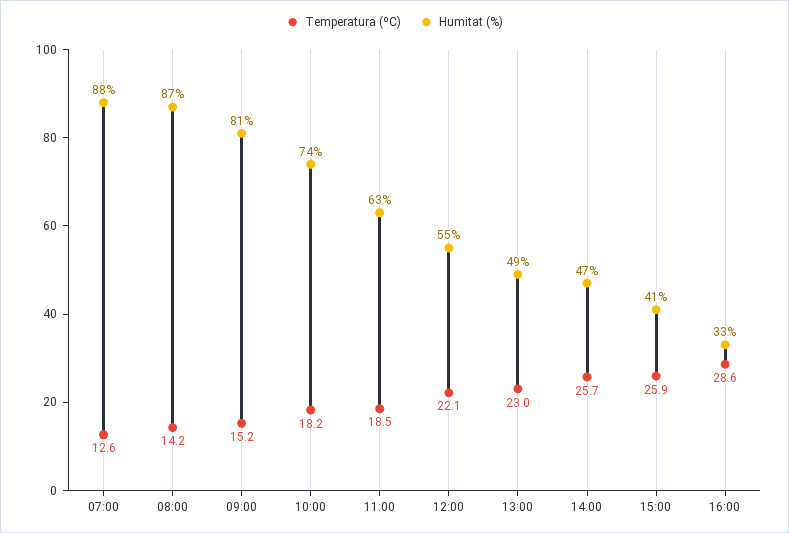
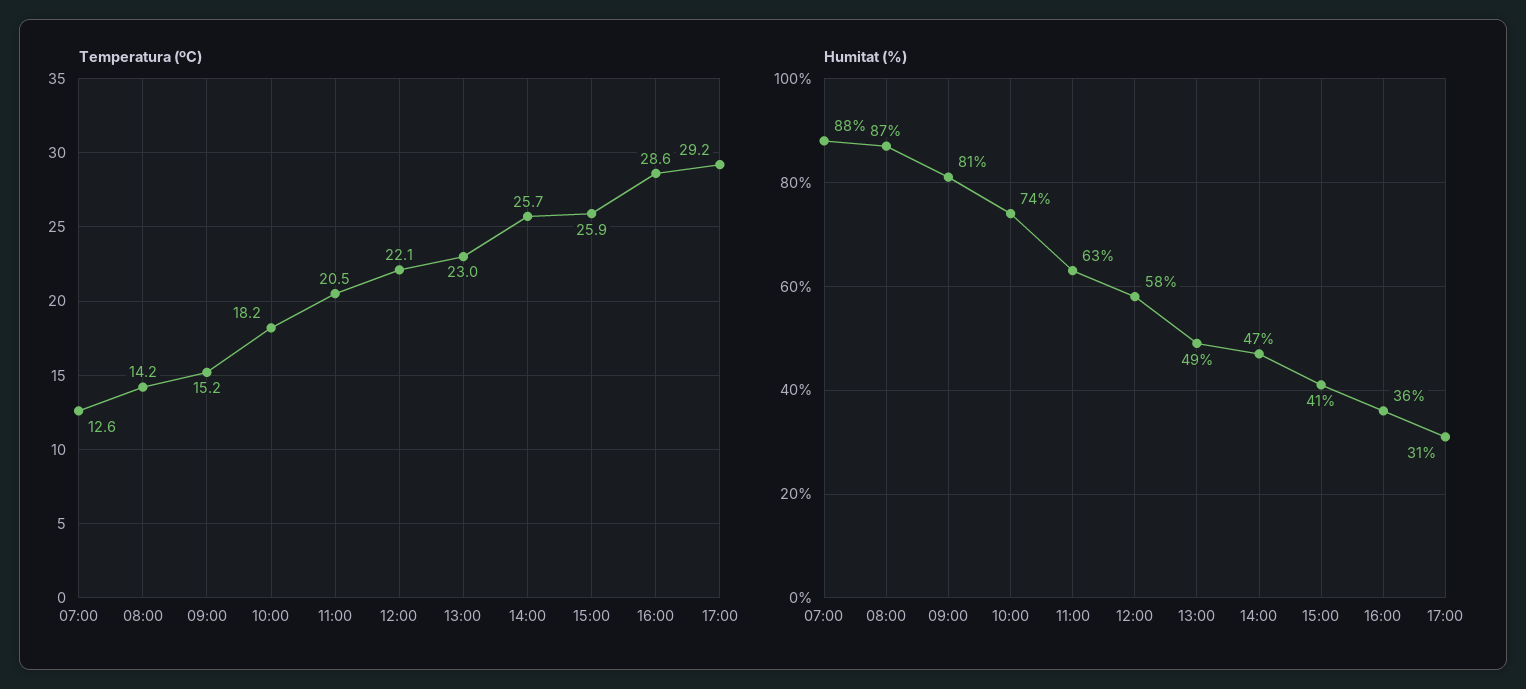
Temperatura (ºC), 11:00: 18.5 -> 20.5
Humitat (%), 12:00: 55 -> 58
Humitat (%), 16:00: 33 -> 36
Temperatura (ºC), 17:00: none -> 29.2
Humitat (%), 17:00: none -> 31

